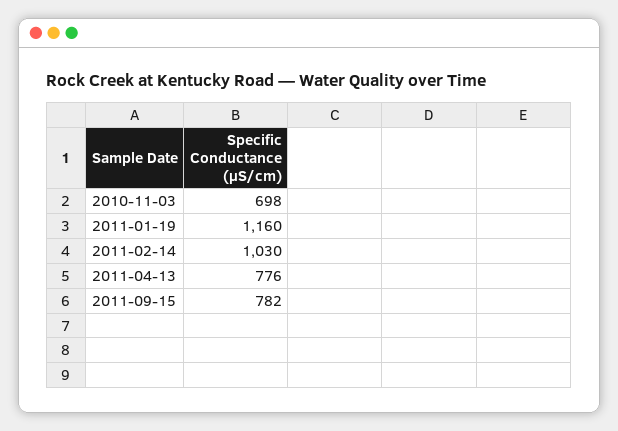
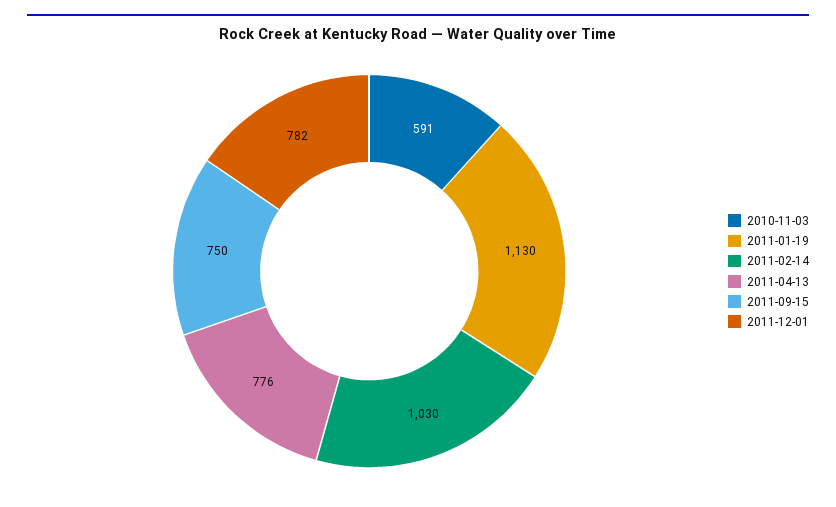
2010-11-03: 698 -> 591
2011-01-19: 1160 -> 1130
2011-09-15: 782 -> 750
2011-12-01: none -> 782

